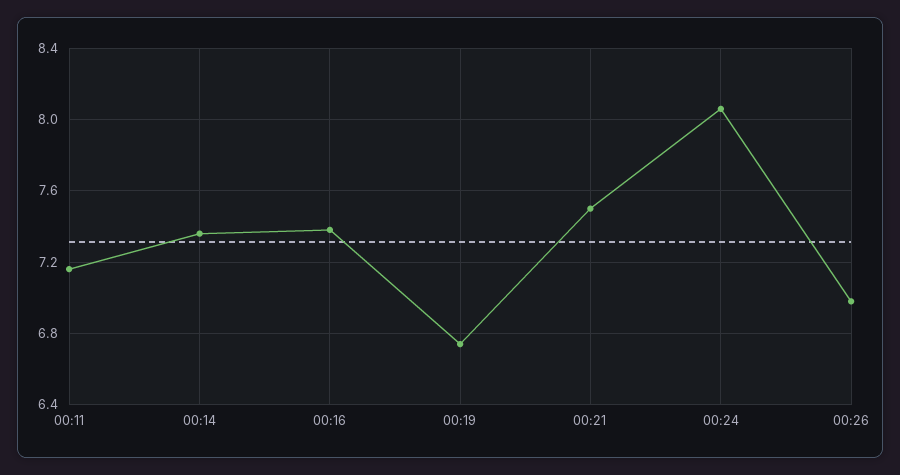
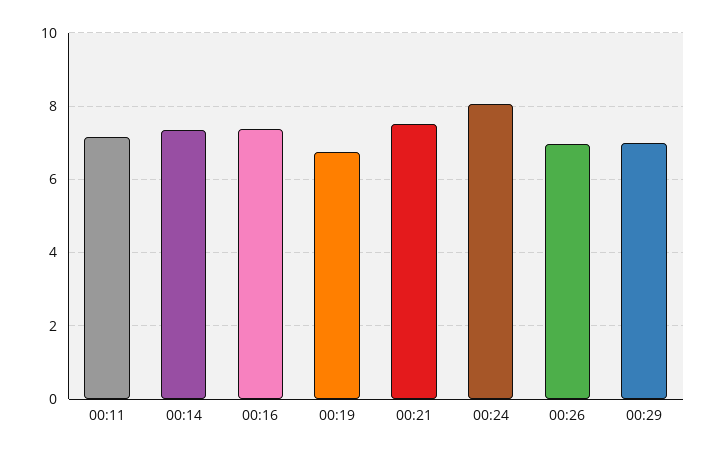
00:29: none -> 7

